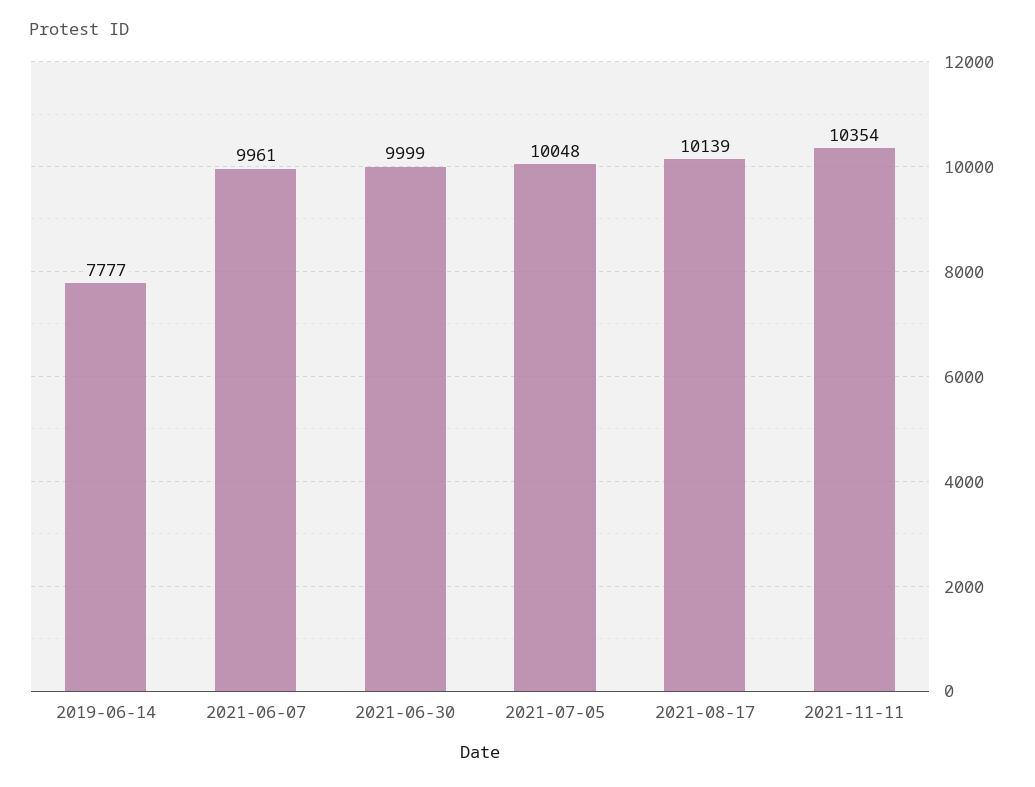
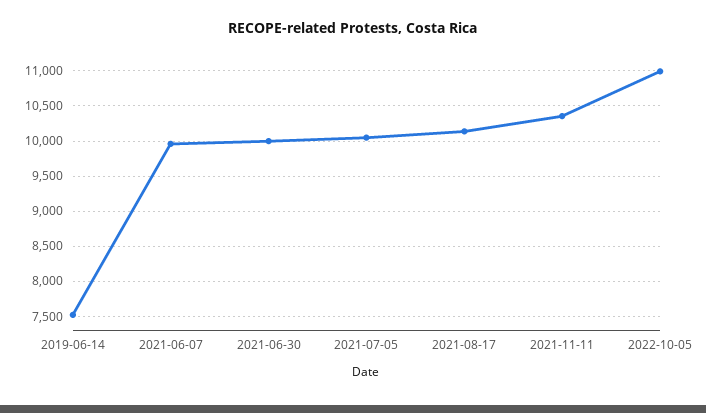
2019-06-14: 7777 -> 7500
2022-10-05: none -> 11000

